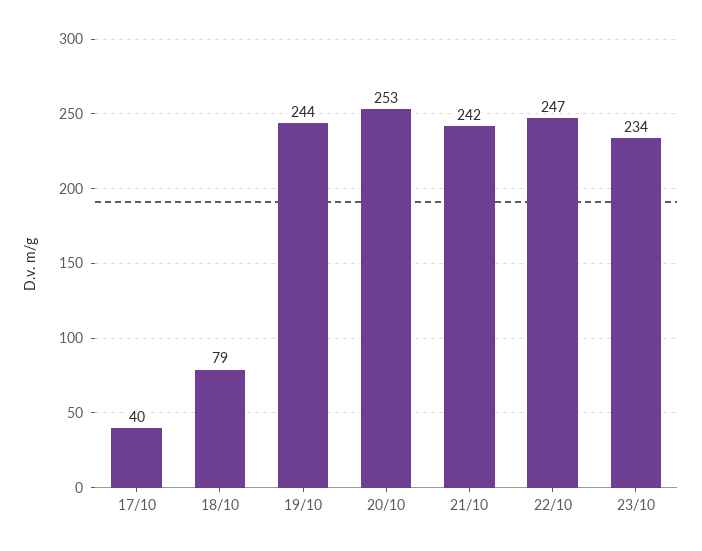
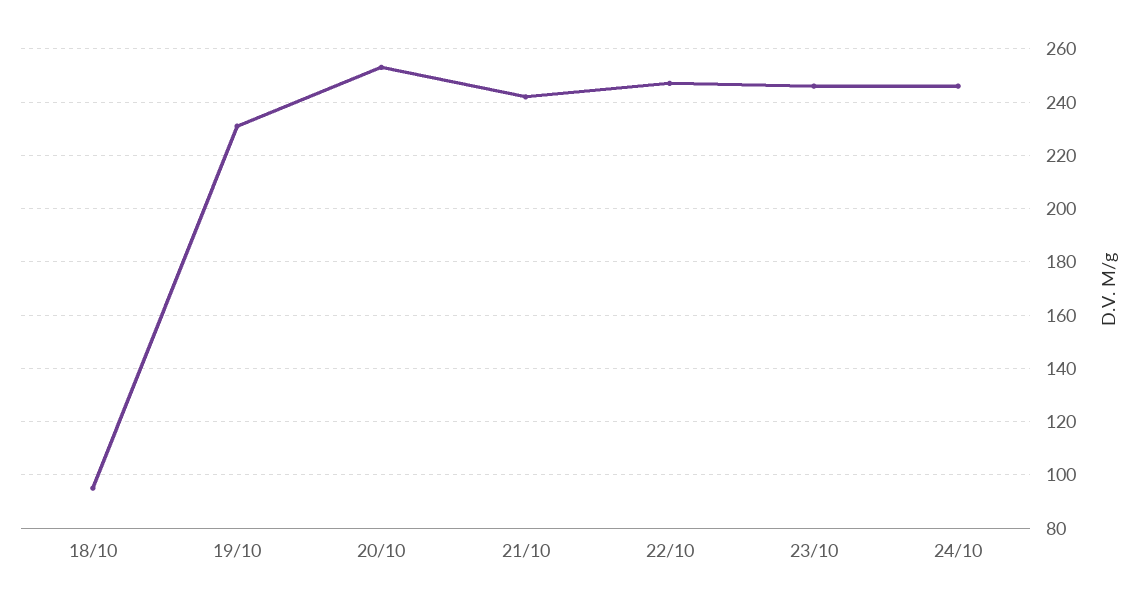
17/10: 40 -> none
18/10: 79 -> 95
19/10: 244 -> 230
23/10: 234 -> 245
24/10: none -> 245

